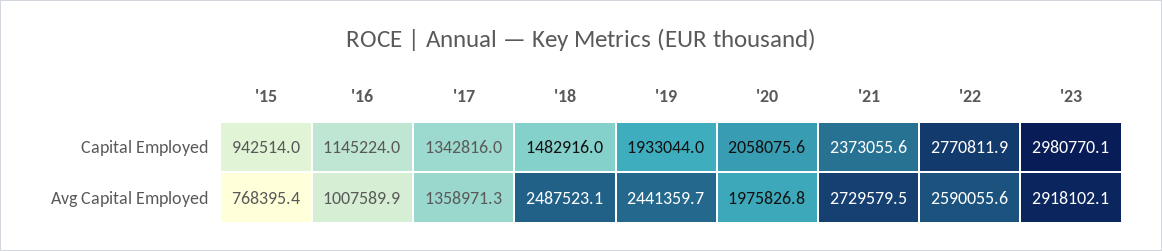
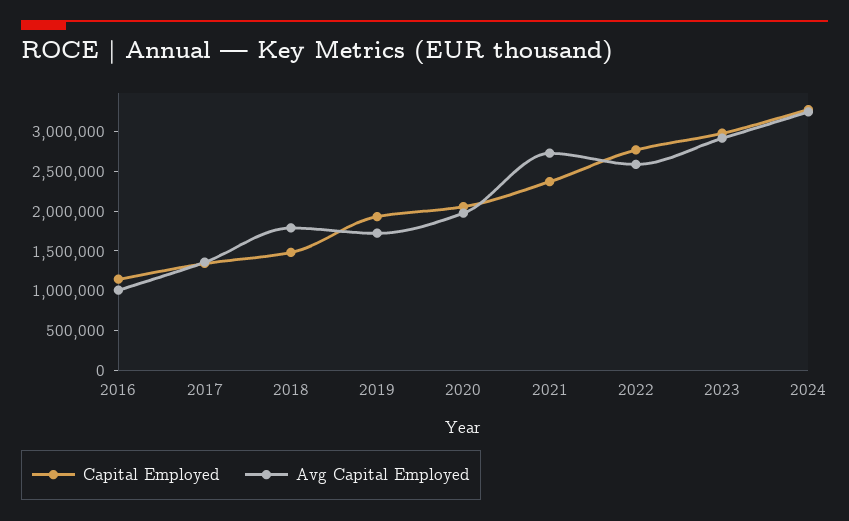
Capital Employed, '15: 942514 -> none
Avg Capital Employed, '15: 768395.4 -> none
Avg Capital Employed, '18: 2487523.1 -> 1750000
Avg Capital Employed, '19: 2441359.7 -> 1750000
Capital Employed, 2024: none -> 3250000
Avg Capital Employed, 2024: none -> 3250000

